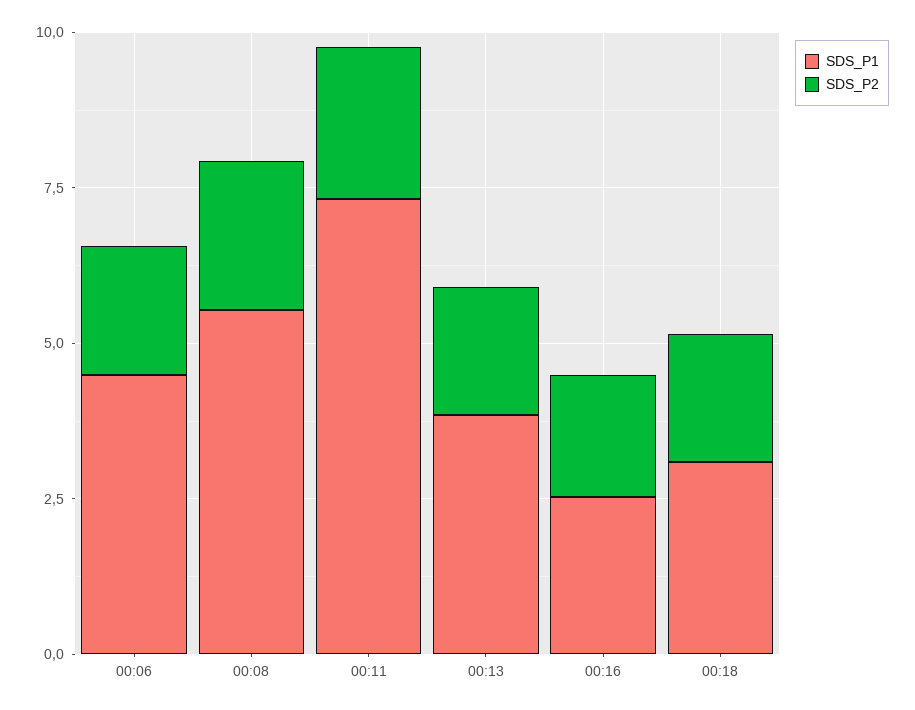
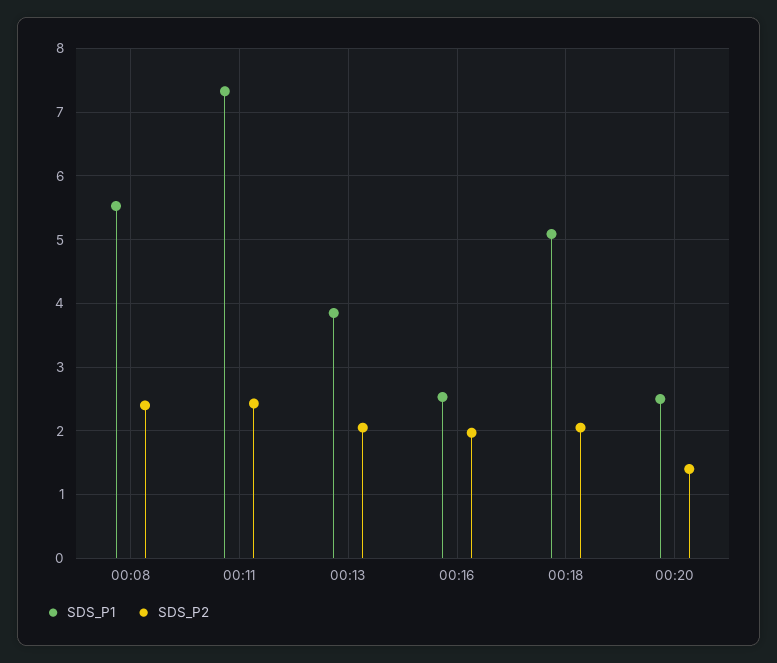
SDS_P1, 00:06: 4.5 -> none
SDS_P2, 00:06: 2 -> none
SDS_P1, 00:18: 3 -> 5.1
SDS_P1, 00:20: none -> 2.5
SDS_P2, 00:20: none -> 1.4

